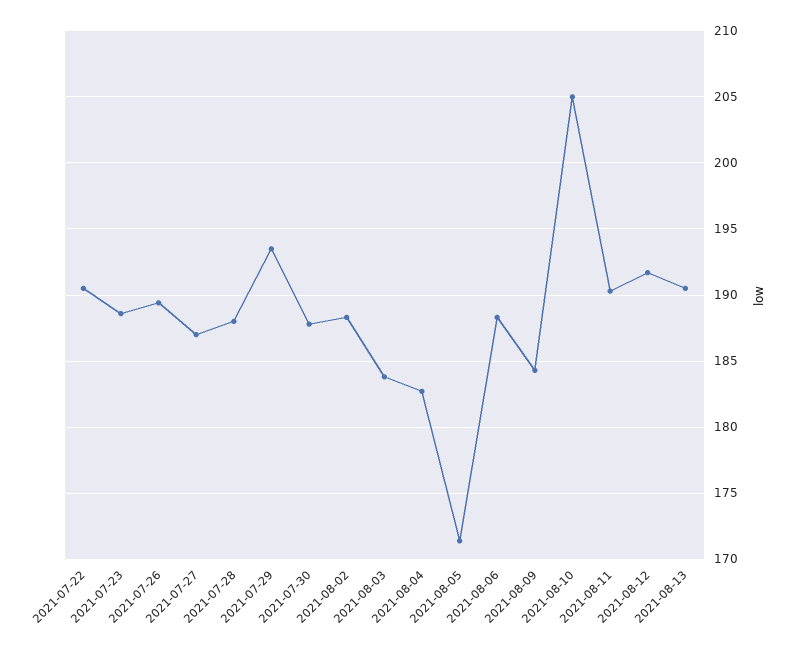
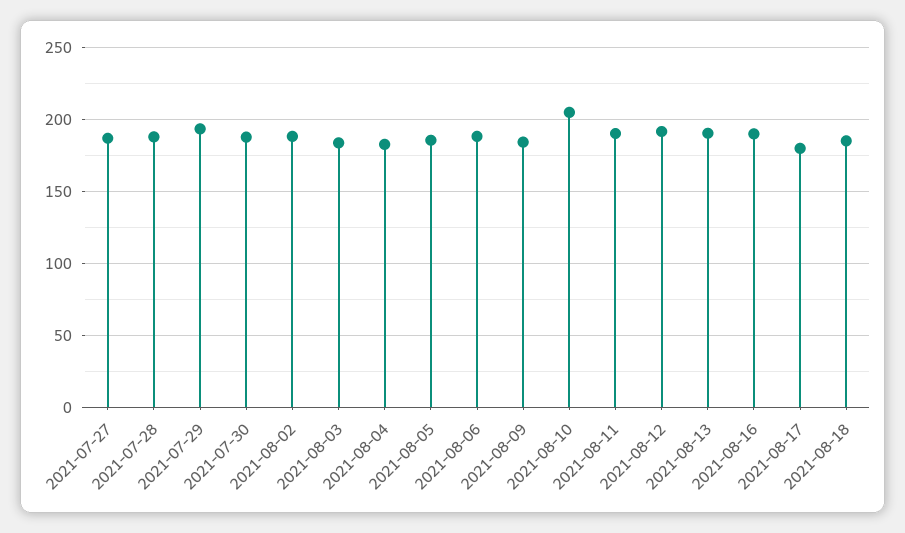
2021-07-22: 190.5 -> none
2021-07-23: 188.5 -> none
2021-07-26: 189.5 -> none
2021-08-05: 171.5 -> 185
2021-08-16: none -> 190
2021-08-17: none -> 180
2021-08-18: none -> 185

